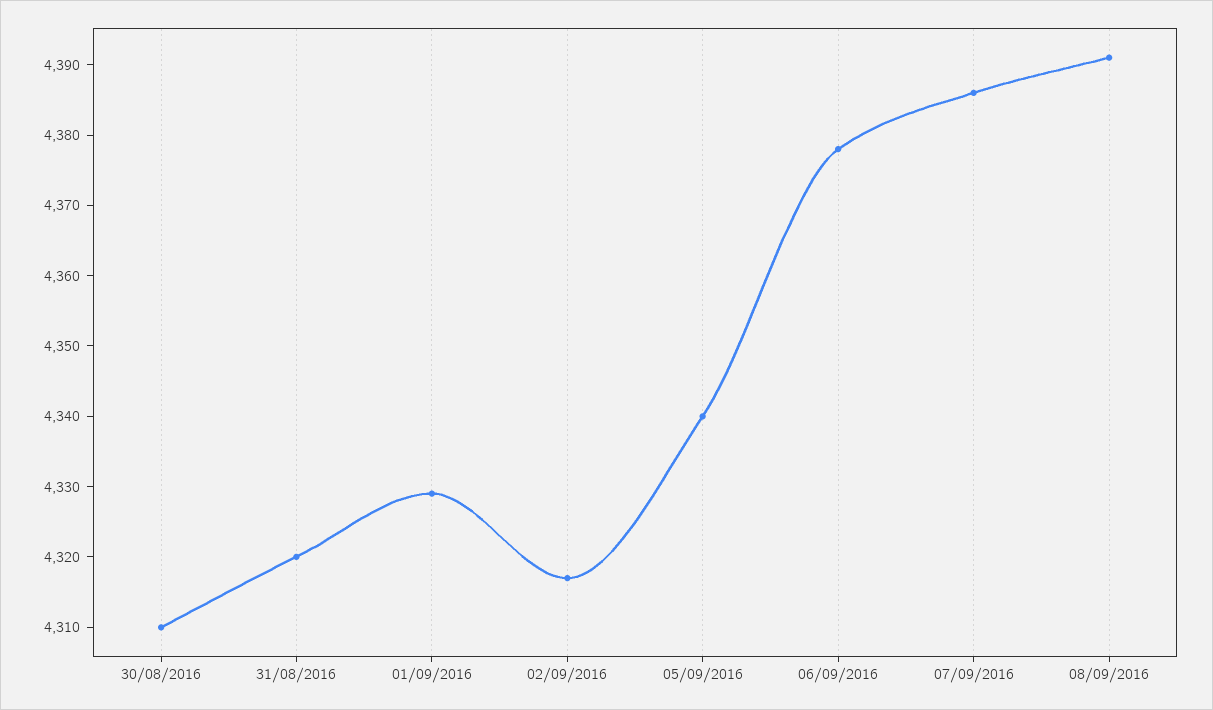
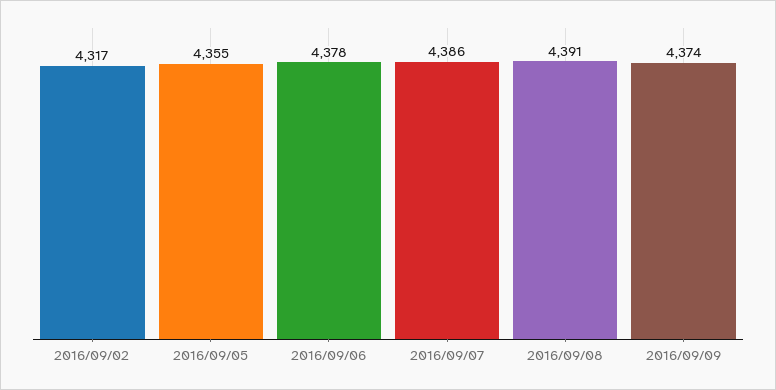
30/08/2016: 4310 -> none
31/08/2016: 4320 -> none
01/09/2016: 4330 -> none
05/09/2016: 4340 -> 4355
2016/09/09: none -> 4374

